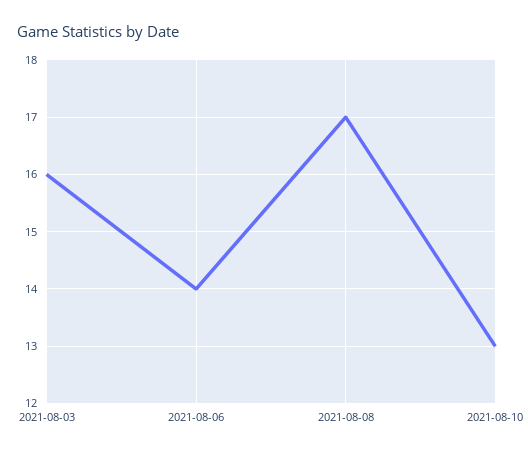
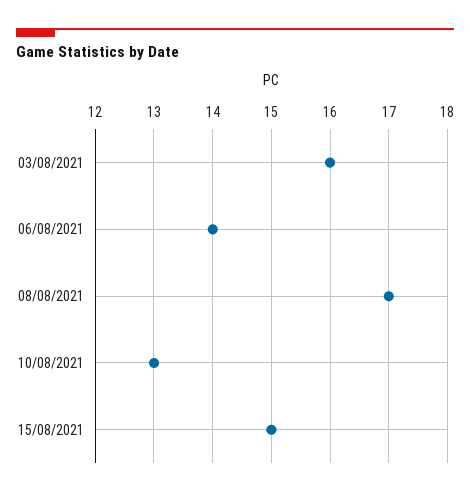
15/08/2021: none -> 15

